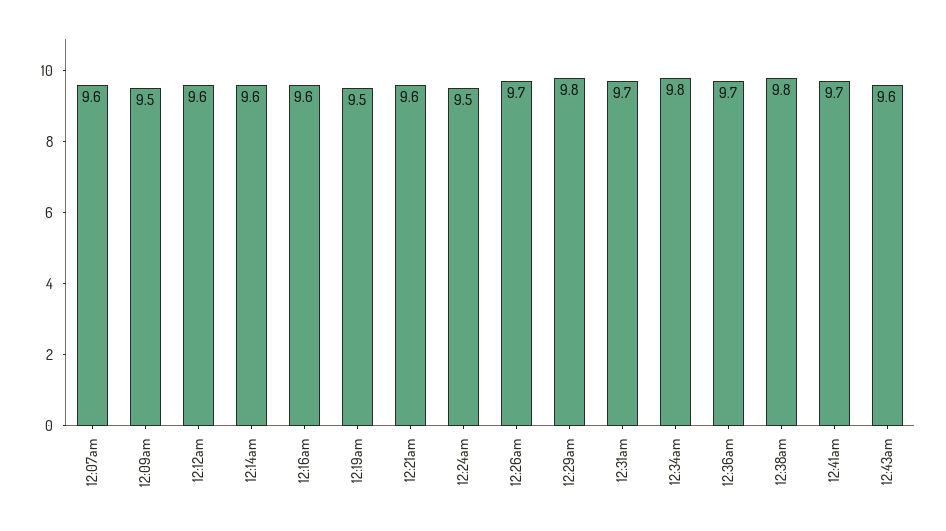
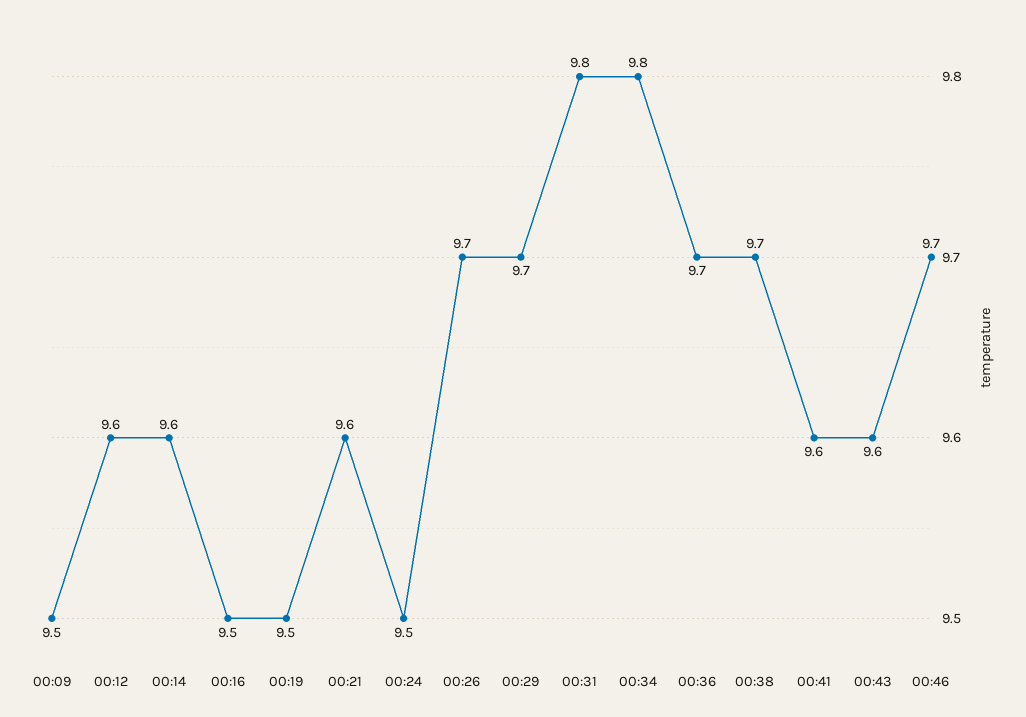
12:07am: 9.6 -> none
12:16am: 9.6 -> 9.5
12:29am: 9.8 -> 9.7
12:31am: 9.7 -> 9.8
12:38am: 9.8 -> 9.7
12:41am: 9.7 -> 9.6
00:46: none -> 9.7

